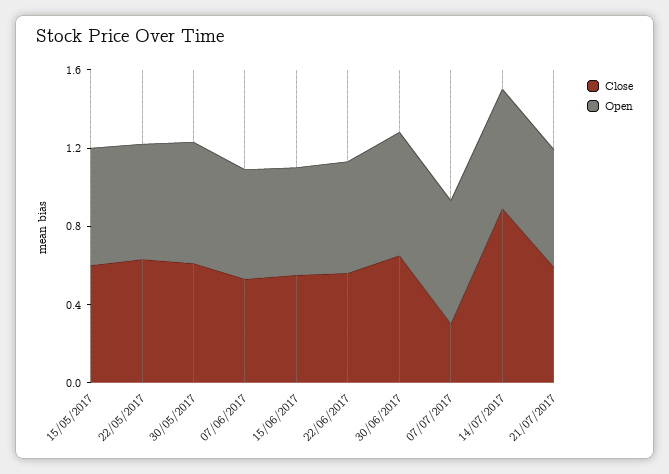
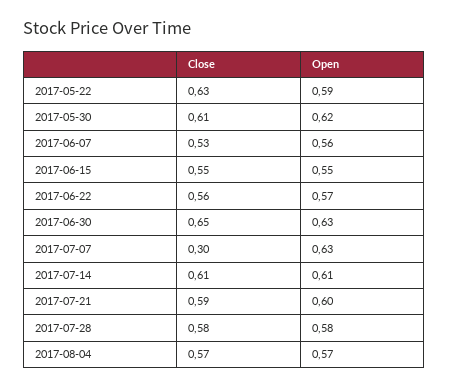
Close, 15/05/2017: 0.6 -> none
Open, 15/05/2017: 0.6 -> none
Close, 14/07/2017: 0.9 -> 0.61
Close, 2017-07-28: none -> 0.58
Open, 2017-07-28: none -> 0.58
Close, 2017-08-04: none -> 0.57
Open, 2017-08-04: none -> 0.57

